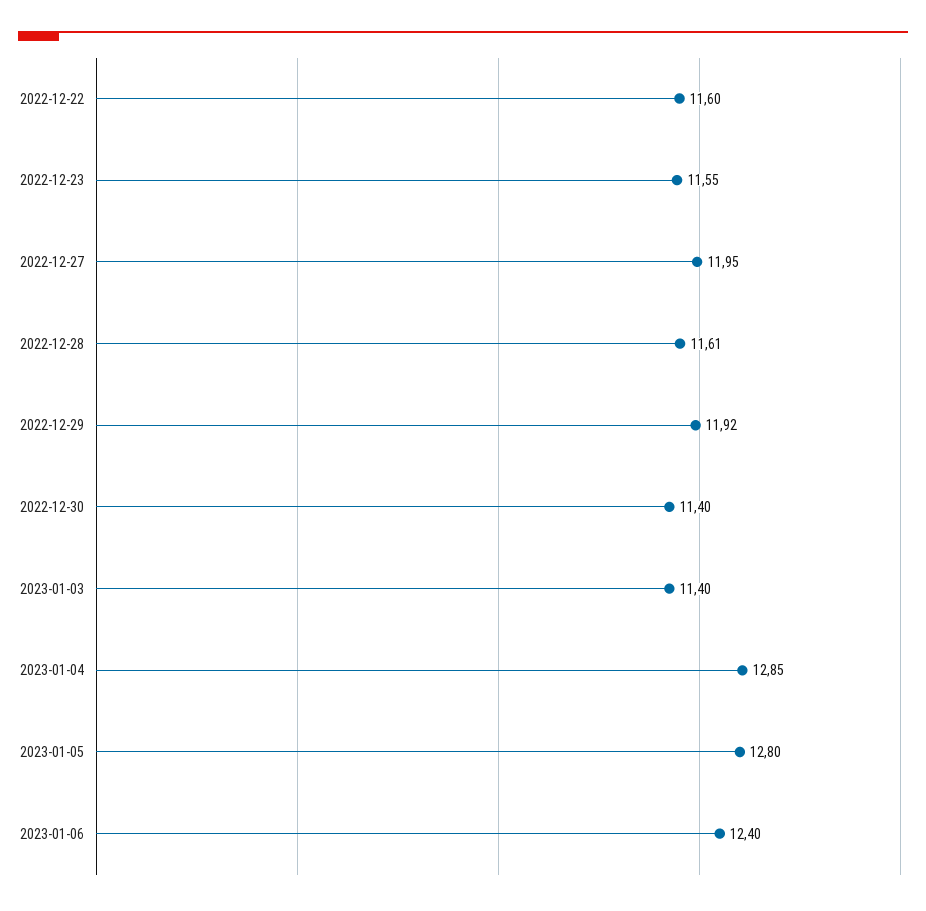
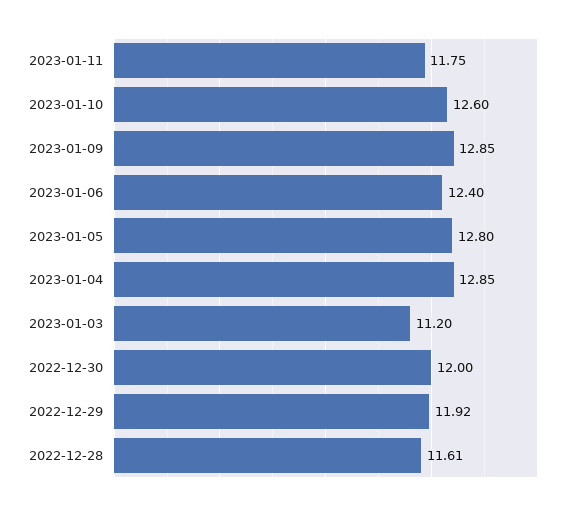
2022-12-22: 11.6 -> none
2022-12-23: 11.55 -> none
2022-12-27: 11.95 -> none
2022-12-30: 11.4 -> 12
2023-01-03: 11.4 -> 11.2
2023-01-11: none -> 11.75
2023-01-10: none -> 12.6
2023-01-09: none -> 12.85

